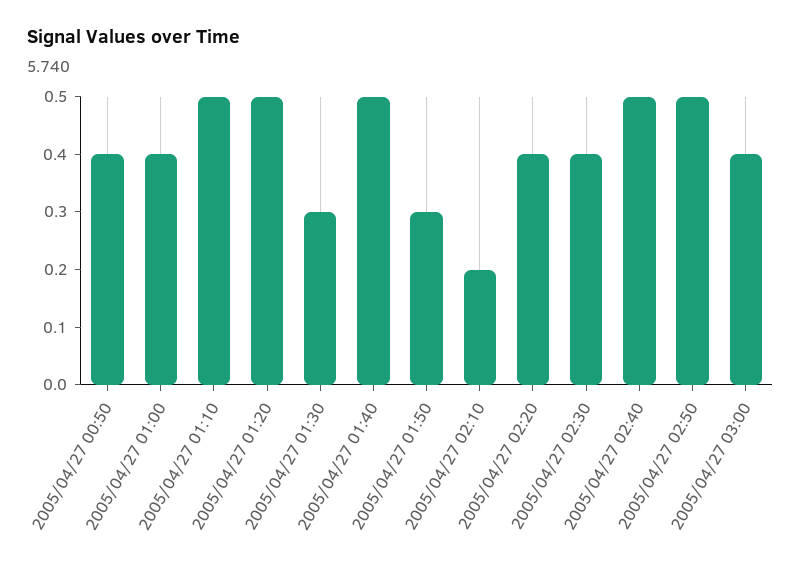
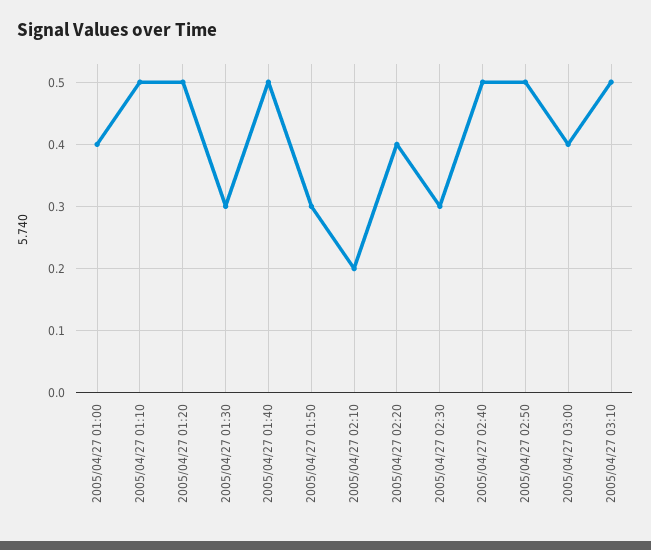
2005/04/27 00:50: 0.4 -> none
2005/04/27 02:30: 0.4 -> 0.3
2005/04/27 03:10: none -> 0.5

